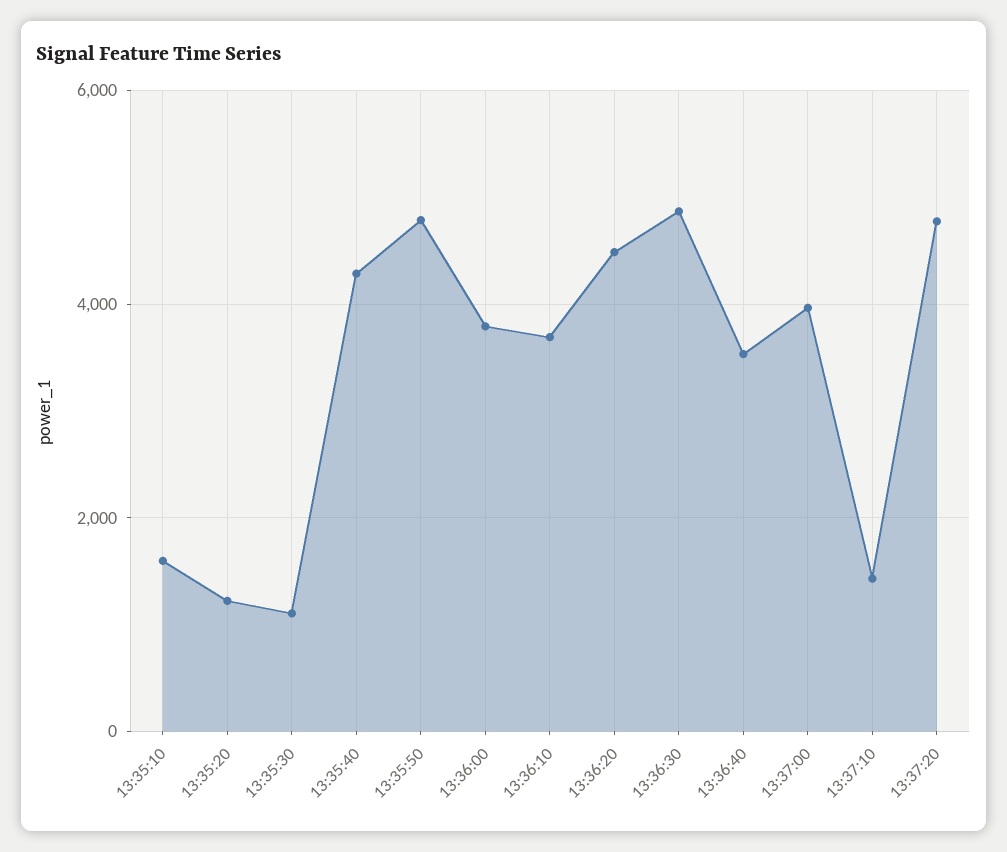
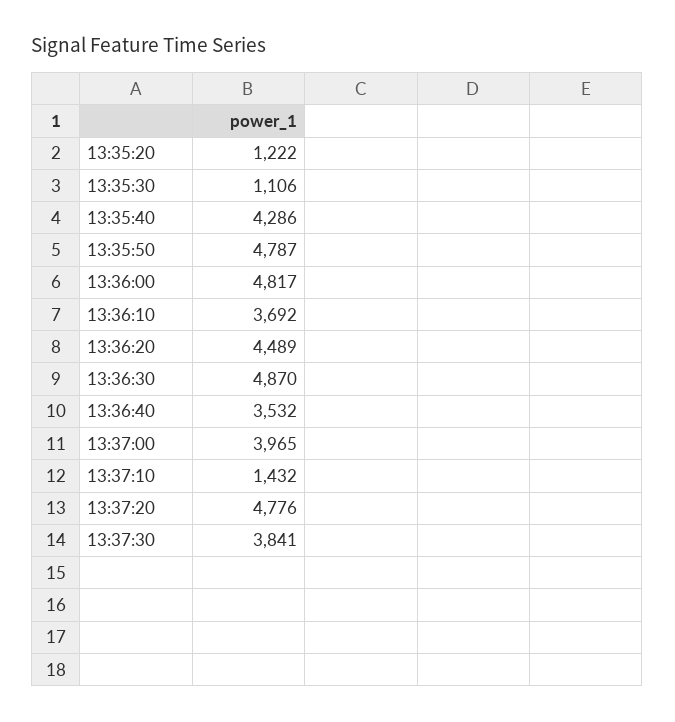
13:35:10: 1600 -> none
13:36:00: 3800 -> 4817
13:37:30: none -> 3841

